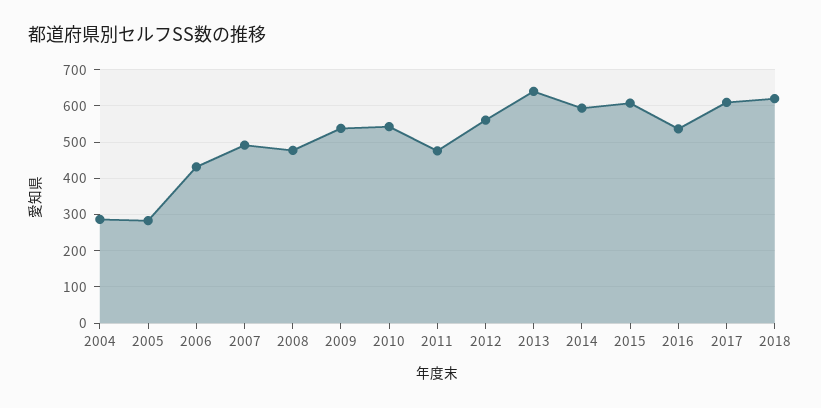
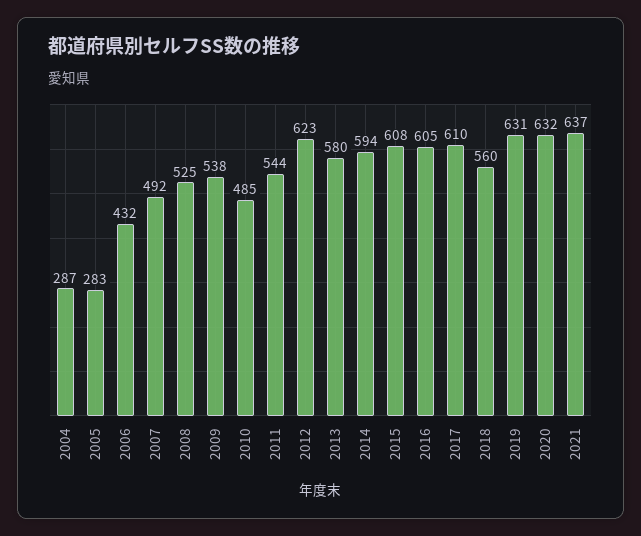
2008: 480 -> 525
2010: 540 -> 485
2011: 480 -> 544
2012: 560 -> 623
2013: 640 -> 580
2016: 540 -> 605
2018: 620 -> 560
2019: none -> 631
2020: none -> 632
2021: none -> 637

